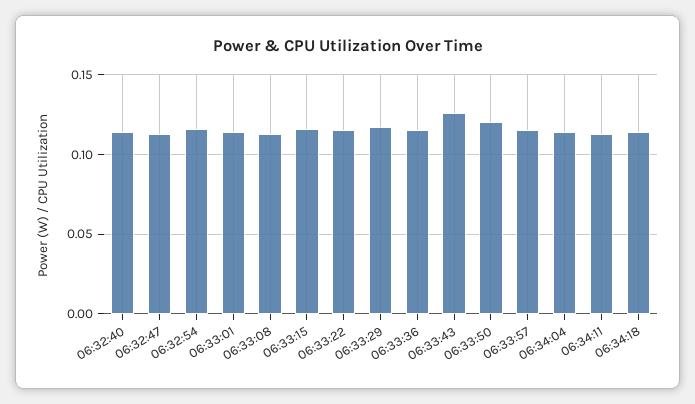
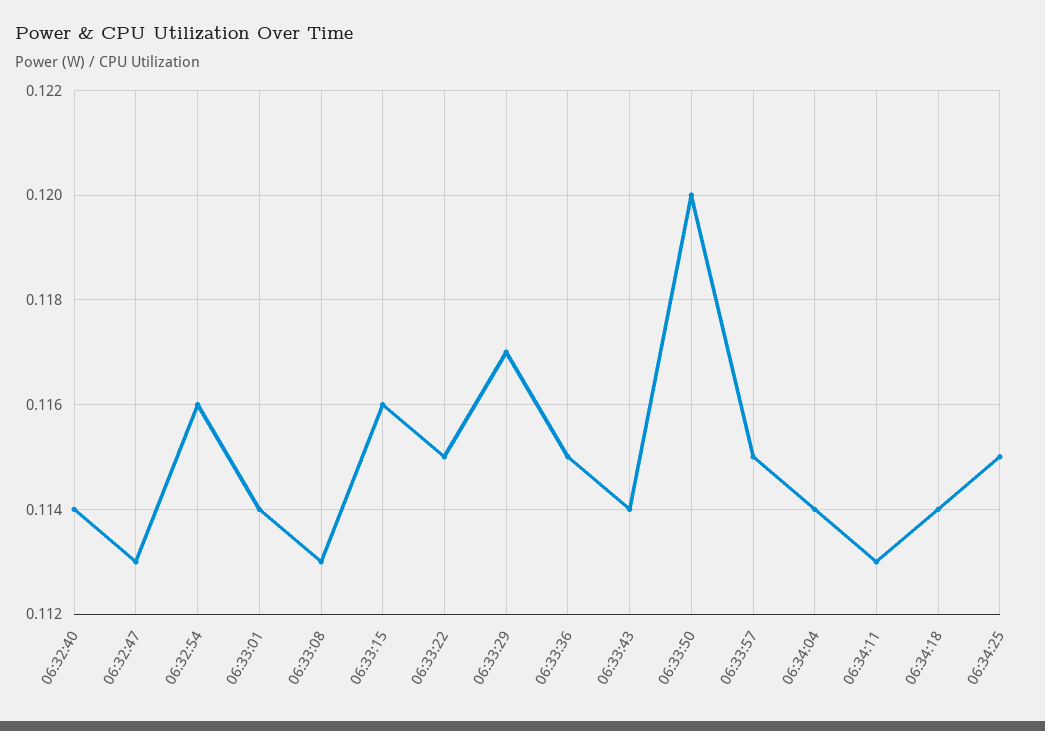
06:33:43: 0.125 -> 0.114
06:34:25: none -> 0.115

